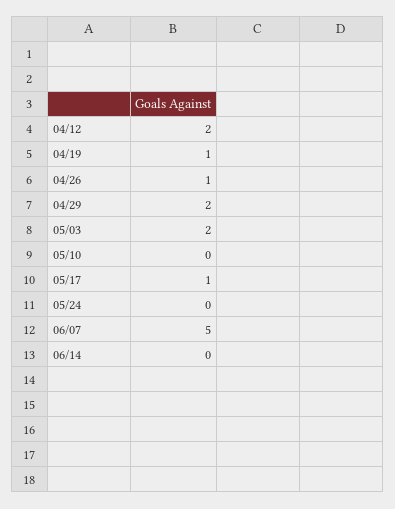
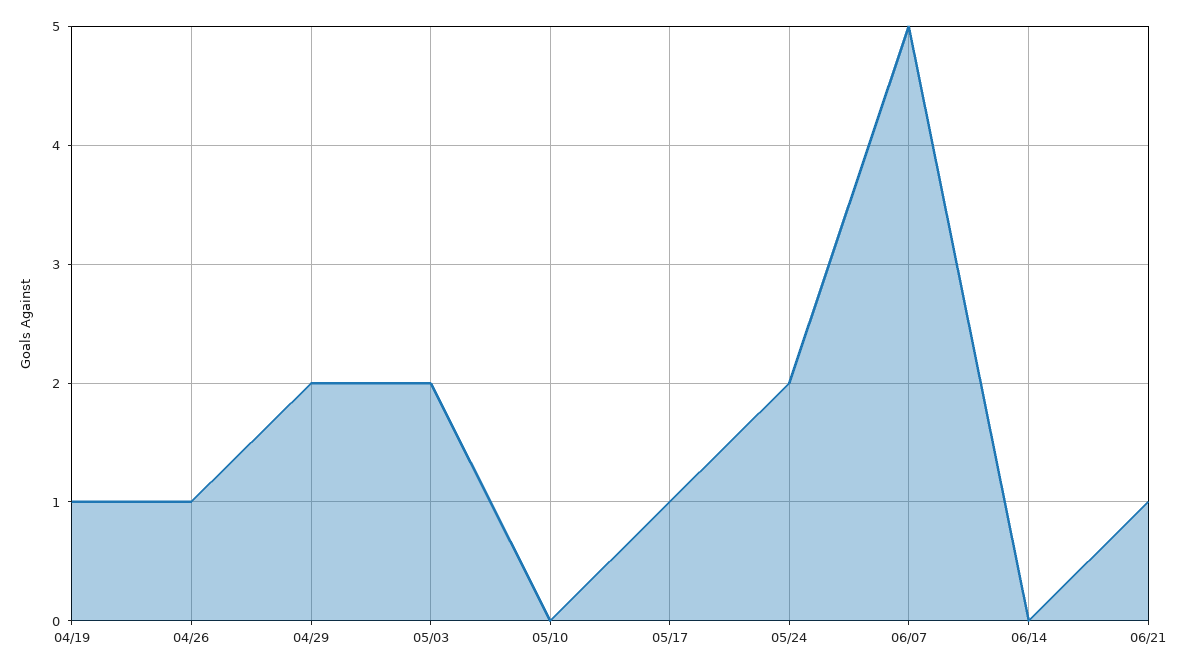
04/12: 2 -> none
05/24: 0 -> 2
06/21: none -> 1

